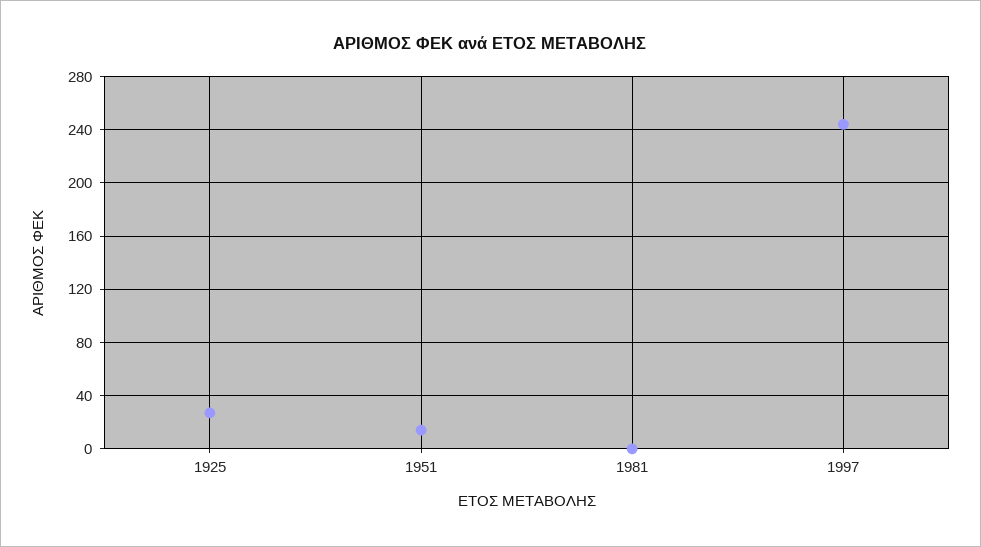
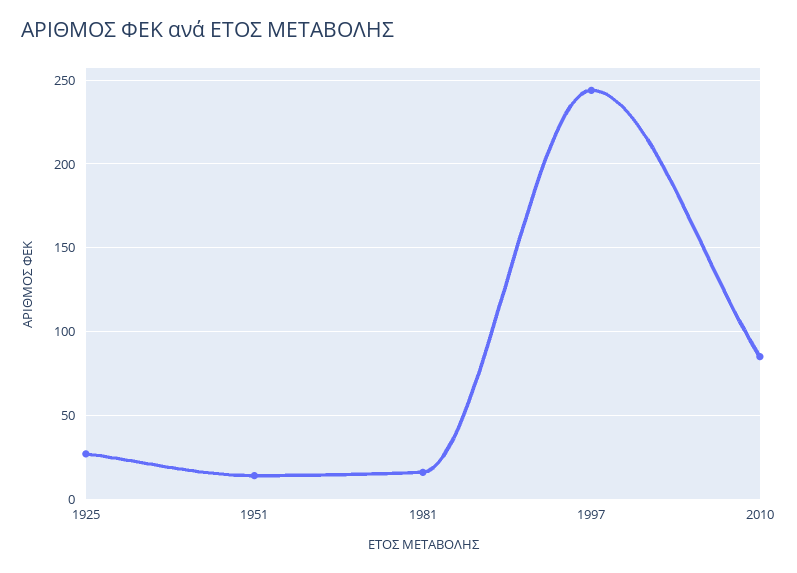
1981: 0 -> 15
2010: none -> 85

